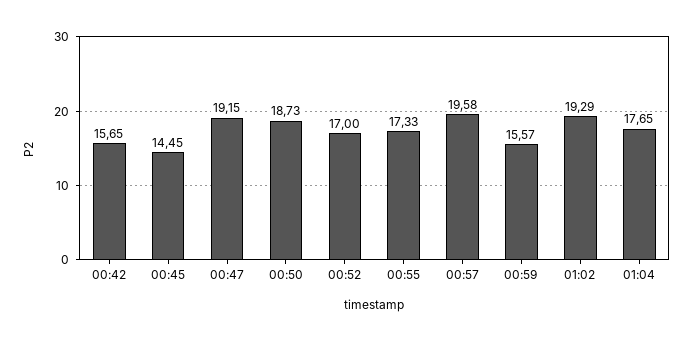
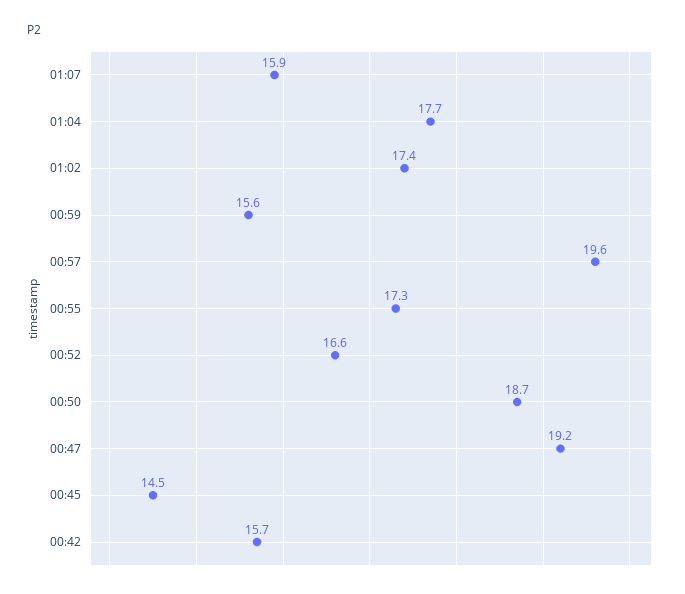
00:52: 17 -> 16.6
01:02: 19.29 -> 17.4
01:07: none -> 15.9

